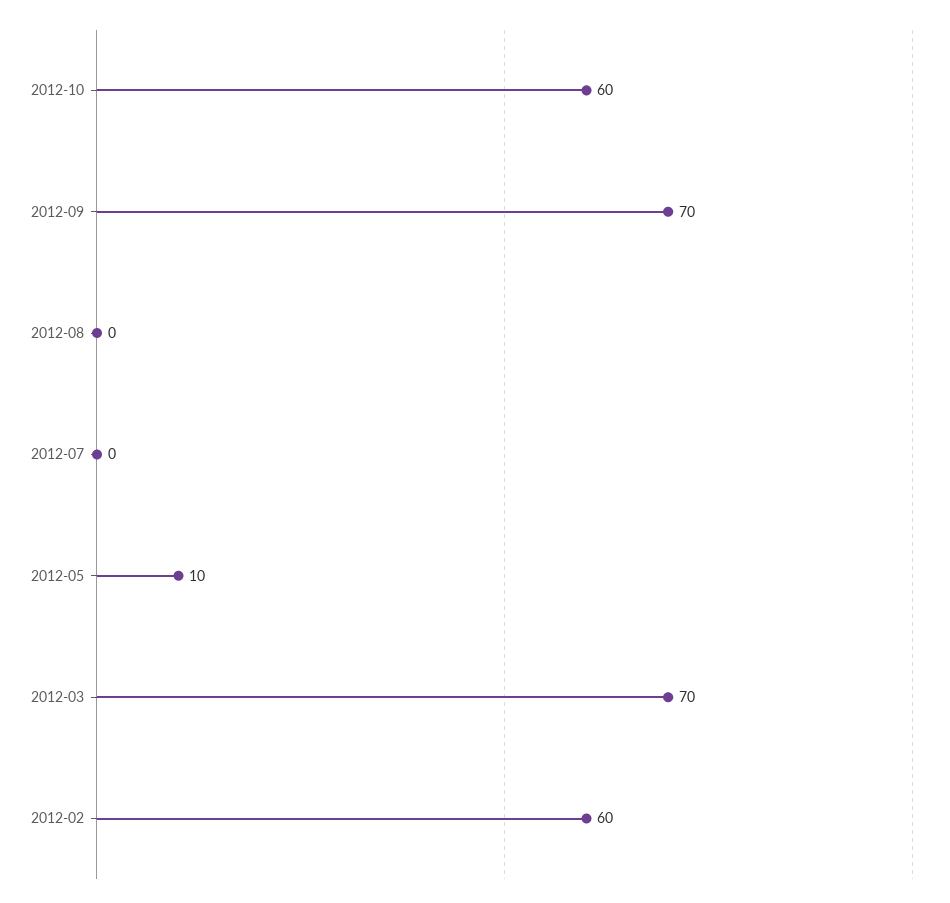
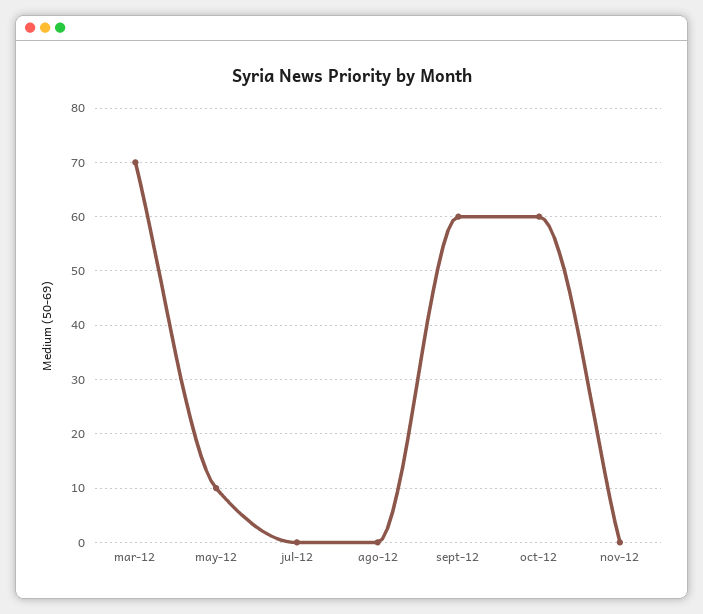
2012-09: 70 -> 60
2012-02: 60 -> none
nov-12: none -> 0

